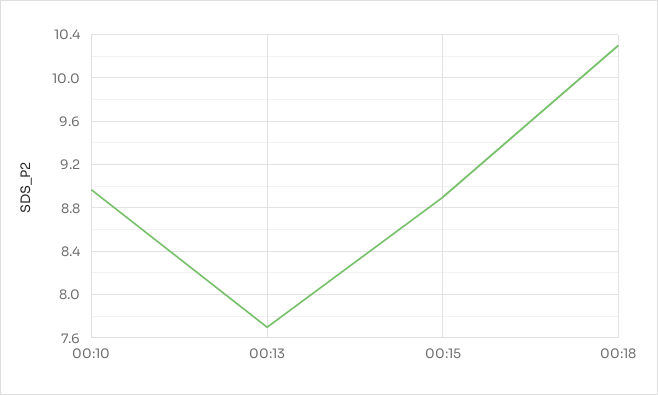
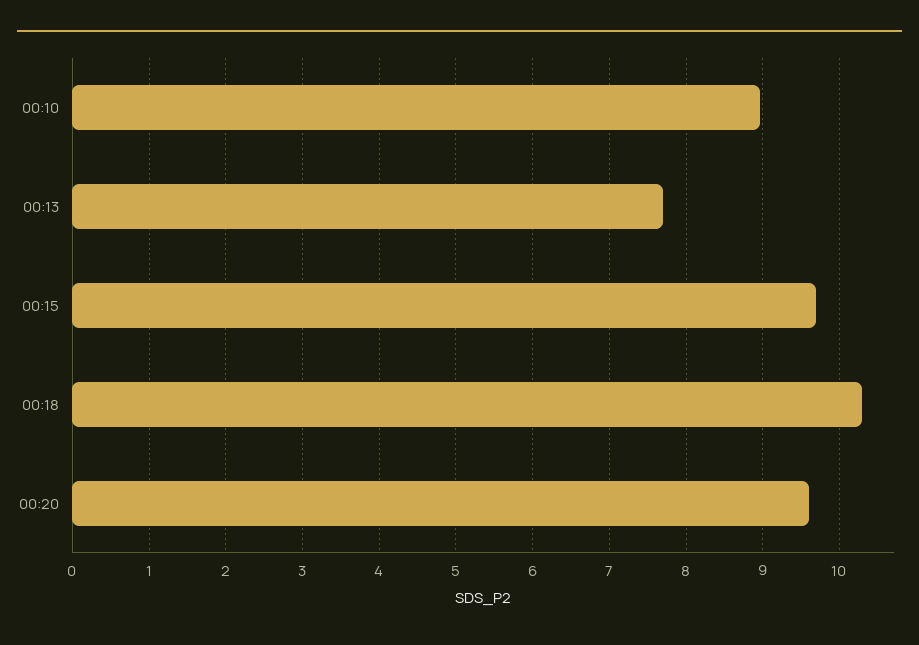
00:15: 8.9 -> 9.7
00:20: none -> 9.6

